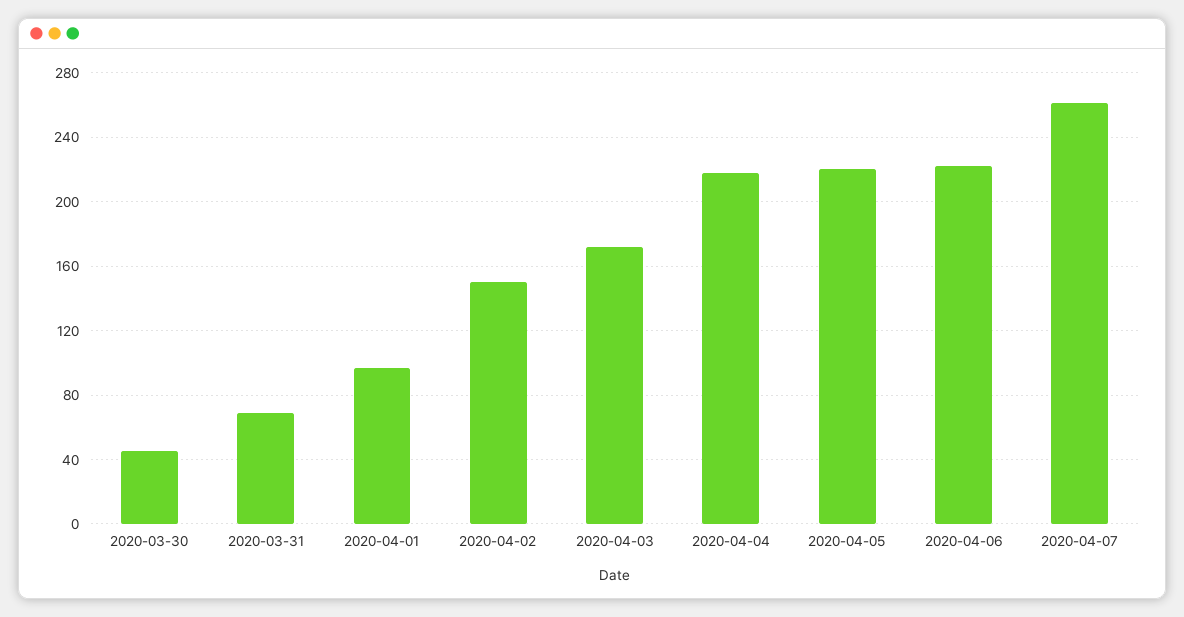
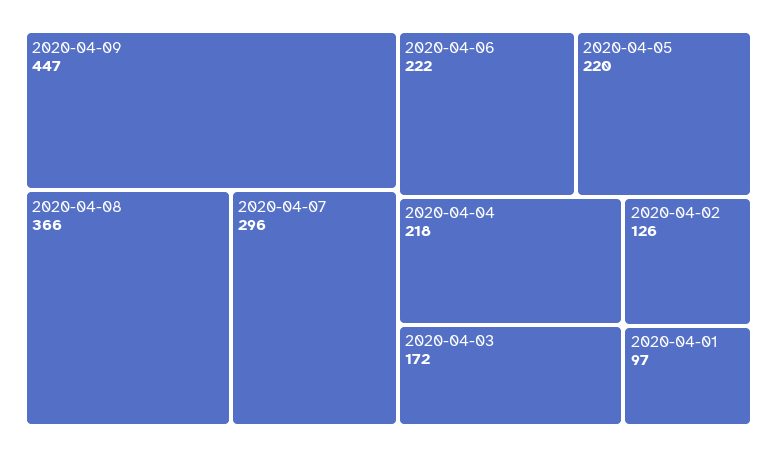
2020-03-30: 45 -> none
2020-03-31: 70 -> none
2020-04-02: 150 -> 126
2020-04-07: 260 -> 296
2020-04-09: none -> 447
2020-04-08: none -> 366

